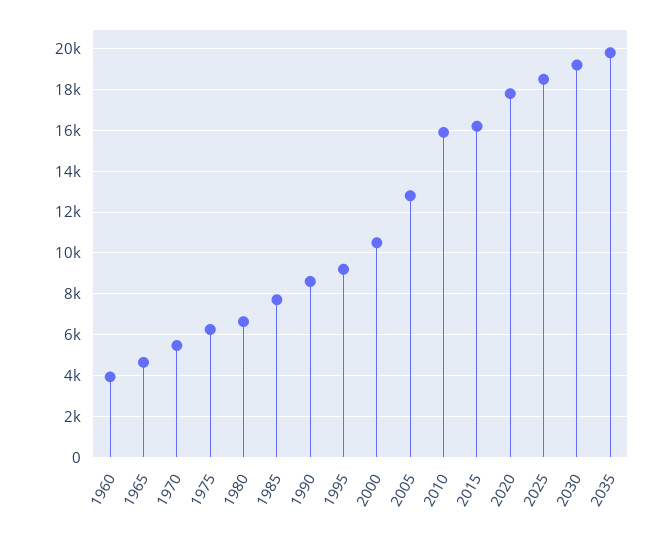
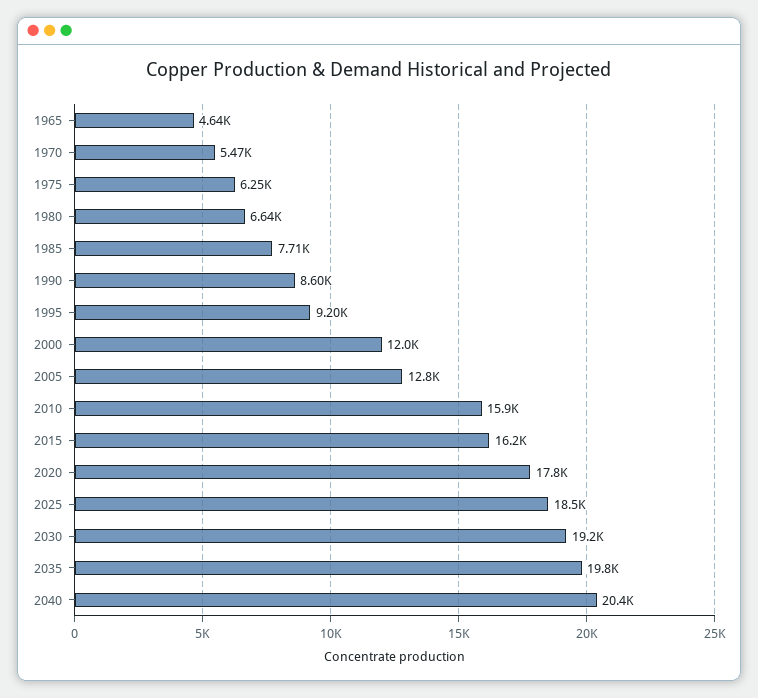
1960: 4000 -> none
2000: 10500 -> 12000
2040: none -> 20400

